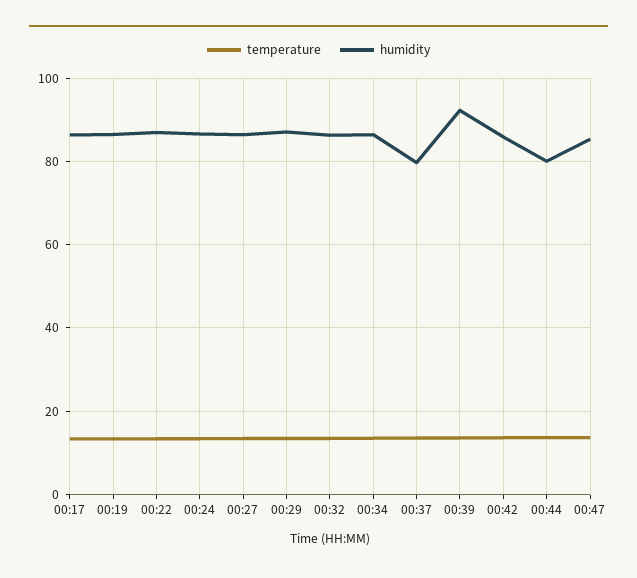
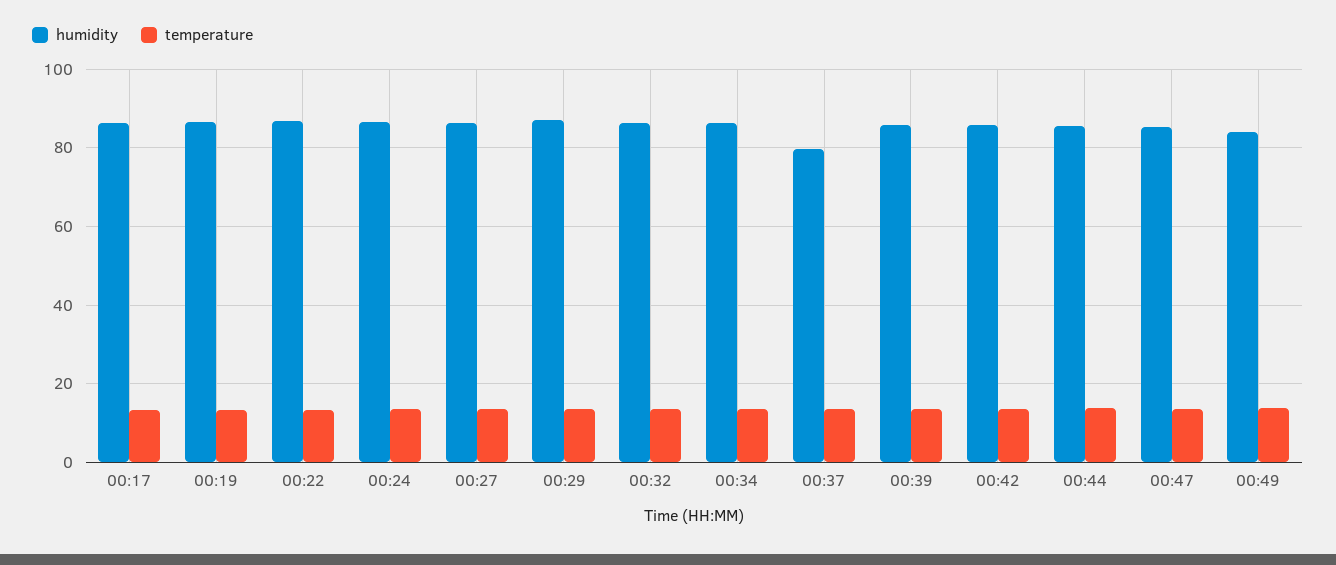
humidity, 00:39: 92 -> 86
humidity, 00:44: 80 -> 86
humidity, 00:49: none -> 84
temperature, 00:49: none -> 14

